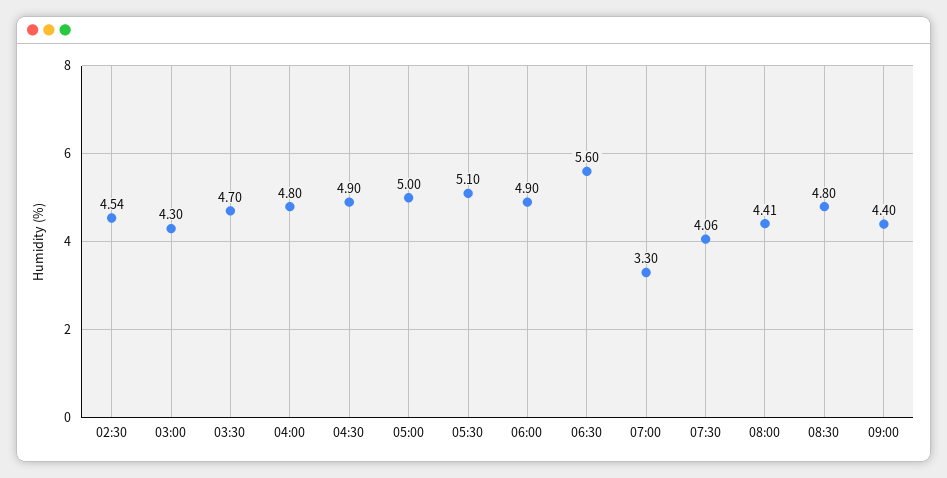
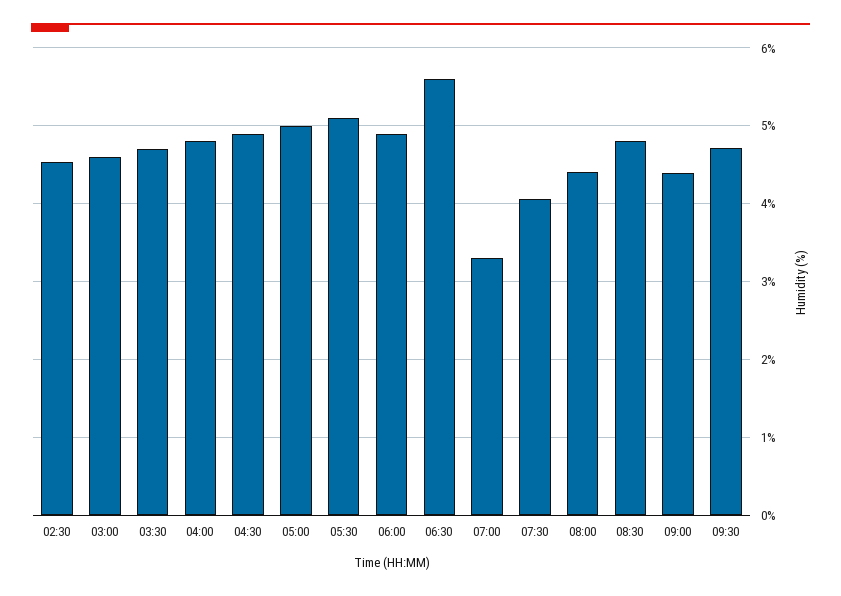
03:00: 4.3 -> 4.6
09:30: none -> 4.7

